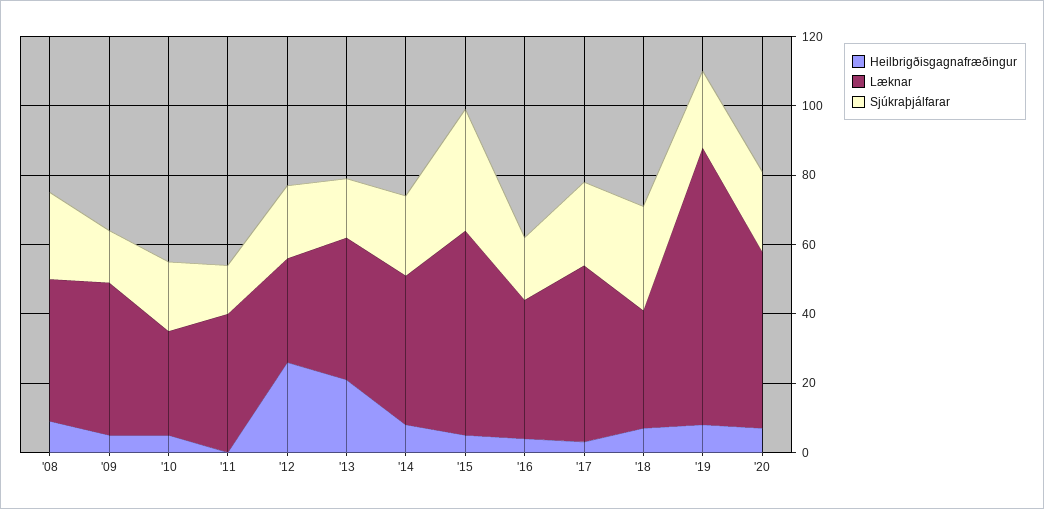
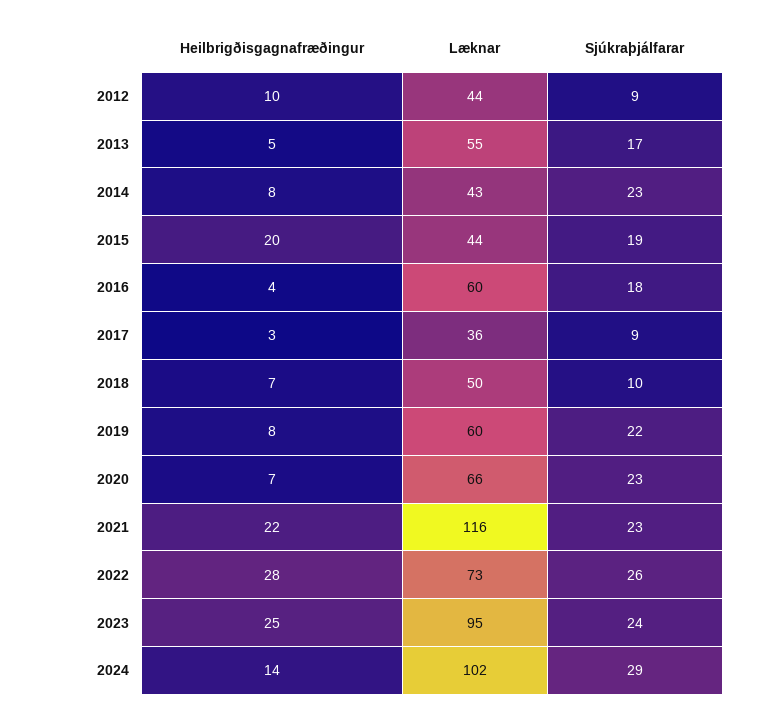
Heilbrigðisgagnafræðingur, '08: 10 -> none
Læknar, '08: 40 -> none
Sjúkraþjálfarar, '08: 25 -> none
Heilbrigðisgagnafræðingur, '09: 5 -> none
Læknar, '09: 45 -> none
Sjúkraþjálfarar, '09: 15 -> none
Heilbrigðisgagnafræðingur, '10: 5 -> none
Læknar, '10: 30 -> none
Sjúkraþjálfarar, '10: 20 -> none
Heilbrigðisgagnafræðingur, '11: 0 -> none
Læknar, '11: 40 -> none
Sjúkraþjálfarar, '11: 15 -> none
Heilbrigðisgagnafræðingur, '12: 25 -> 10
Læknar, '12: 30 -> 44
Sjúkraþjálfarar, '12: 20 -> 9
Heilbrigðisgagnafræðingur, '13: 20 -> 5
Læknar, '13: 40 -> 55
Heilbrigðisgagnafræðingur, '15: 5 -> 20
Læknar, '15: 60 -> 44
Sjúkraþjálfarar, '15: 35 -> 19
Læknar, '16: 40 -> 60
Læknar, '17: 50 -> 36
Sjúkraþjálfarar, '17: 25 -> 9
Læknar, '18: 35 -> 50
Sjúkraþjálfarar, '18: 30 -> 10
Læknar, '19: 80 -> 60
Læknar, '20: 50 -> 66
Heilbrigðisgagnafræðingur, 2021: none -> 22
Læknar, 2021: none -> 116
Sjúkraþjálfarar, 2021: none -> 23
Heilbrigðisgagnafræðingur, 2022: none -> 28
Læknar, 2022: none -> 73
Sjúkraþjálfarar, 2022: none -> 26
Heilbrigðisgagnafræðingur, 2023: none -> 25
Læknar, 2023: none -> 95
Sjúkraþjálfarar, 2023: none -> 24
Heilbrigðisgagnafræðingur, 2024: none -> 14
Læknar, 2024: none -> 102
Sjúkraþjálfarar, 2024: none -> 29

